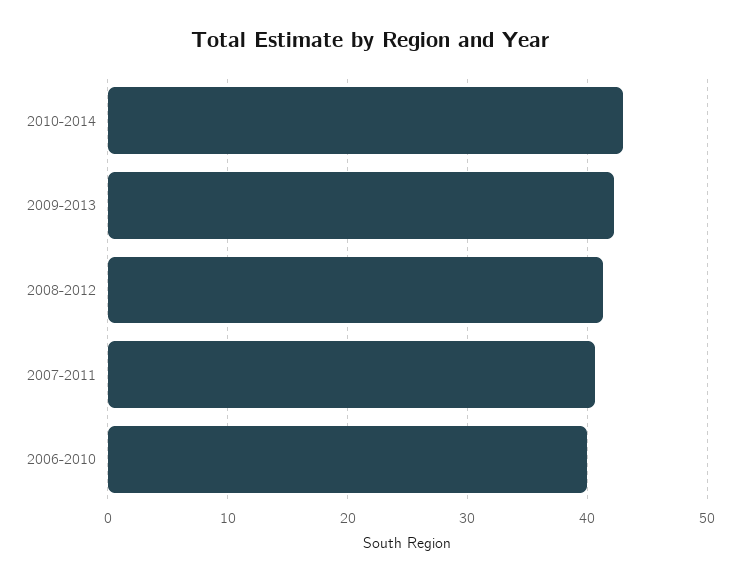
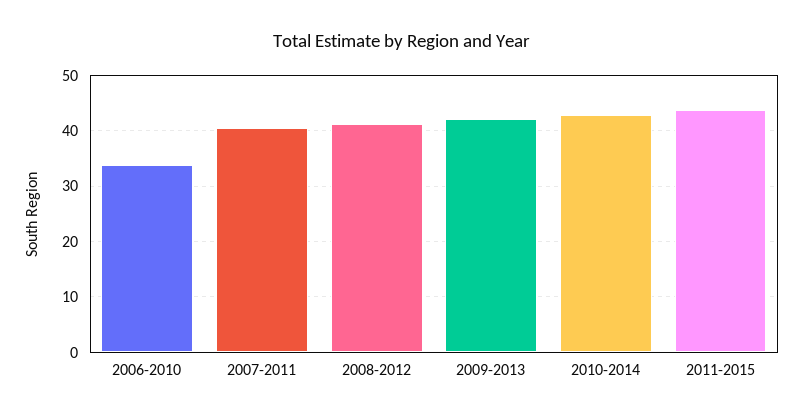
2006-2010: 40 -> 34
2011-2015: none -> 44

